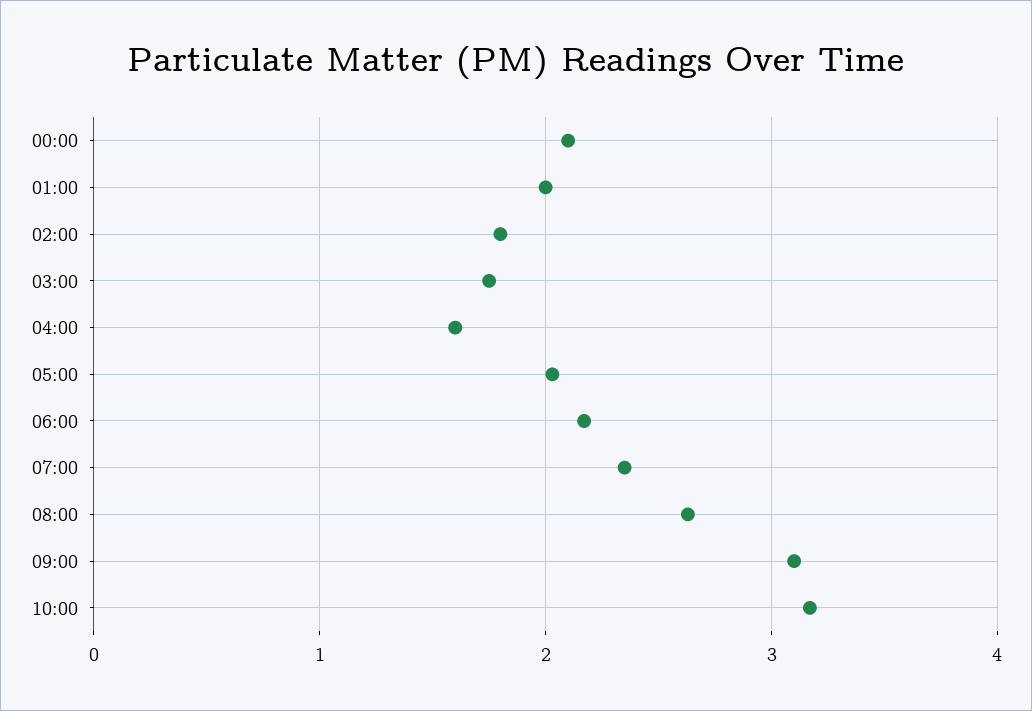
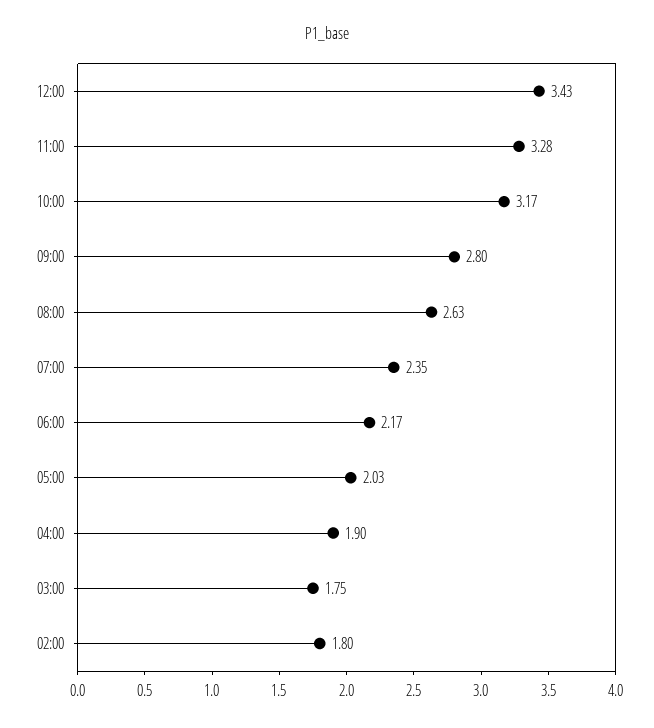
00:00: 2.1 -> none
01:00: 2 -> none
04:00: 1.6 -> 1.9
09:00: 3.1 -> 2.8
12:00: none -> 3.43
11:00: none -> 3.28

